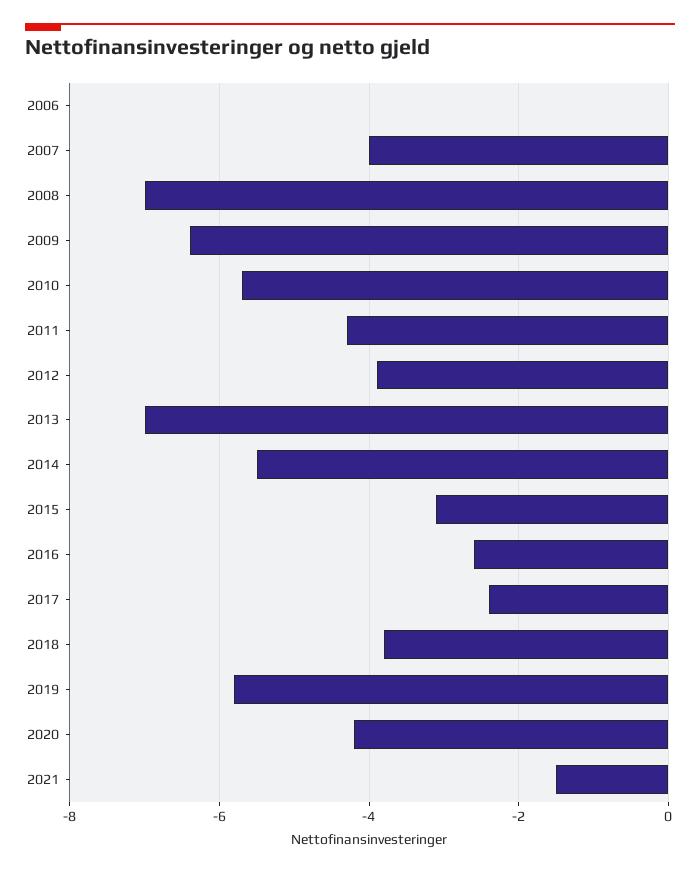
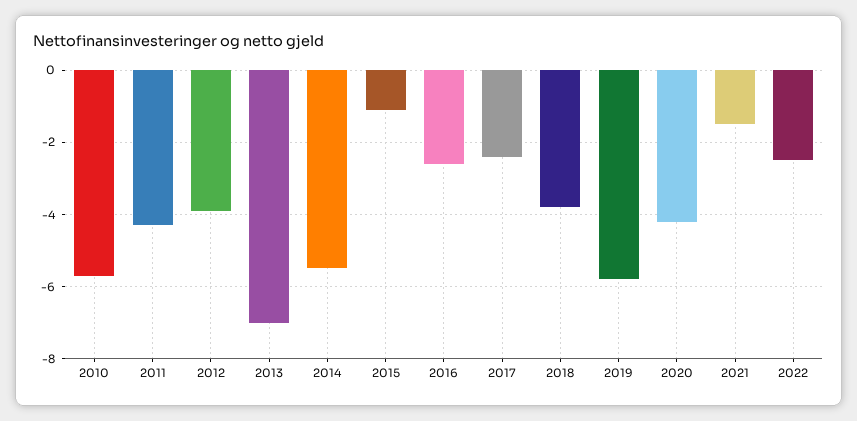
2006: 0 -> none
2007: -4 -> none
2008: -7 -> none
2009: -6.5 -> none
2015: -3 -> -1
2022: none -> -2.5

